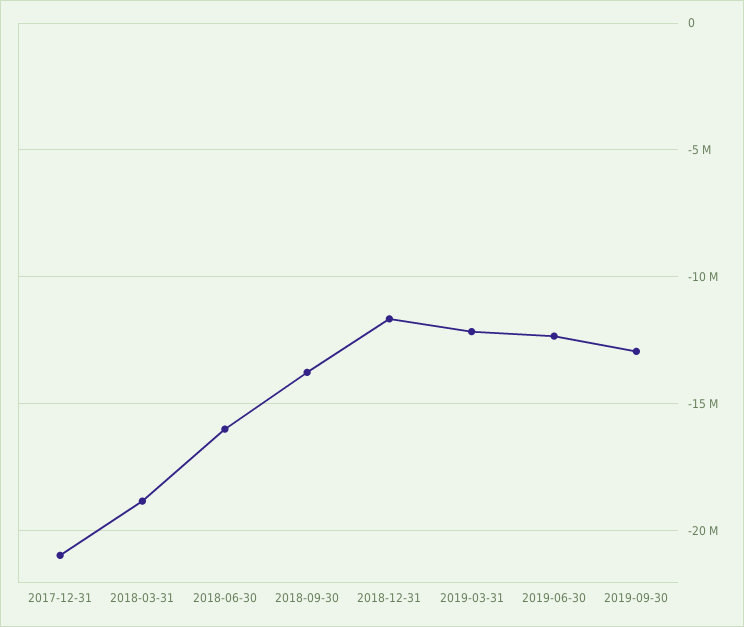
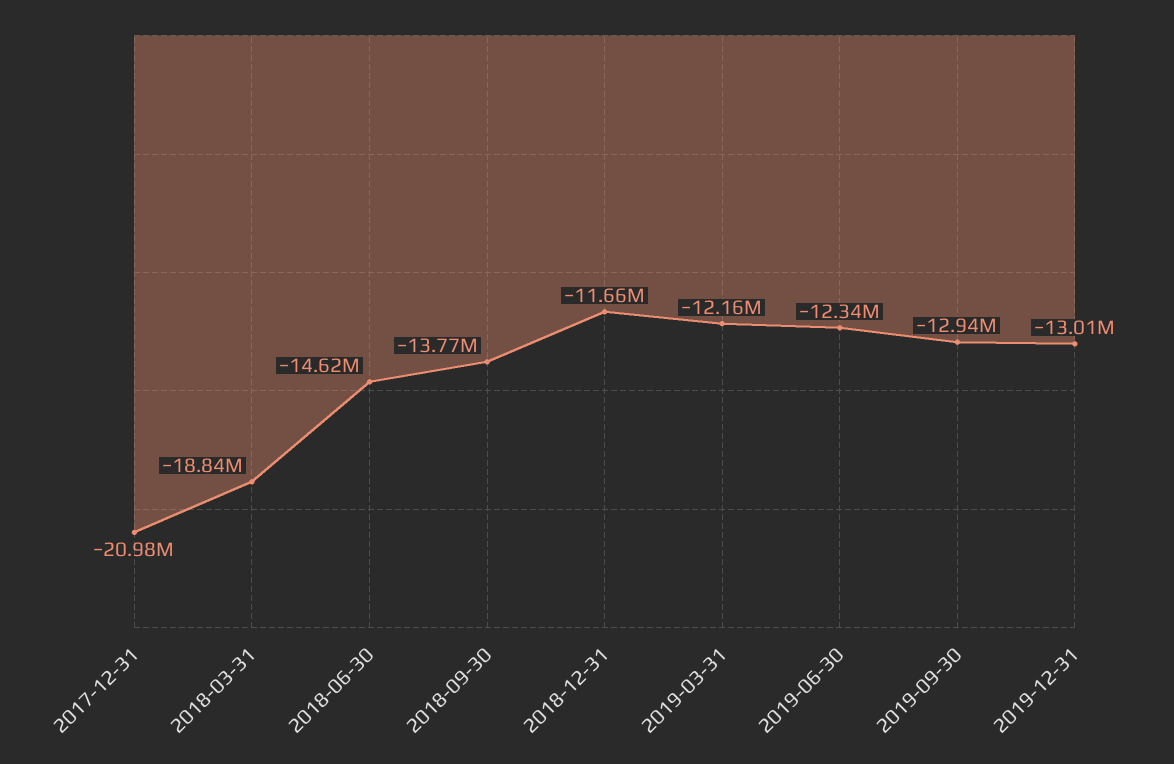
2018-06-30: -16000000 -> -14620000
2019-12-31: none -> -13010000

